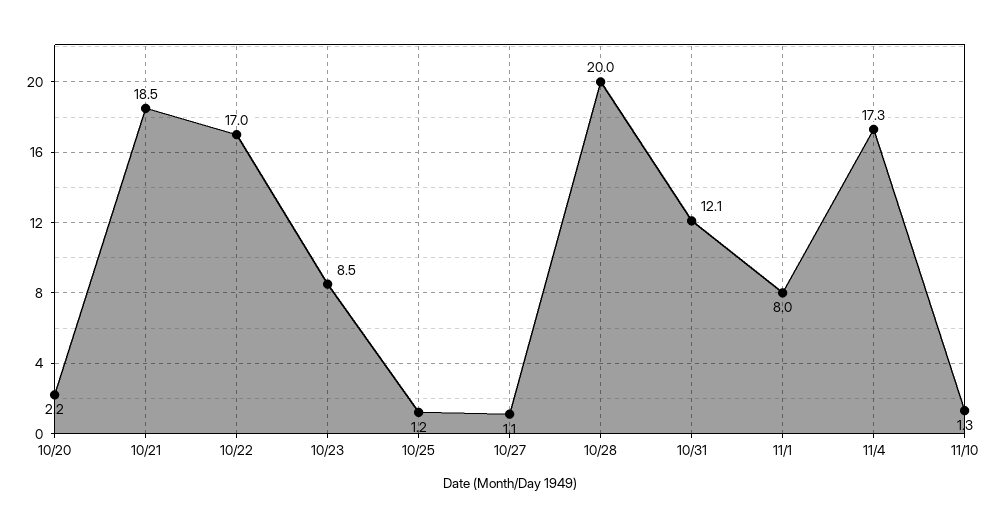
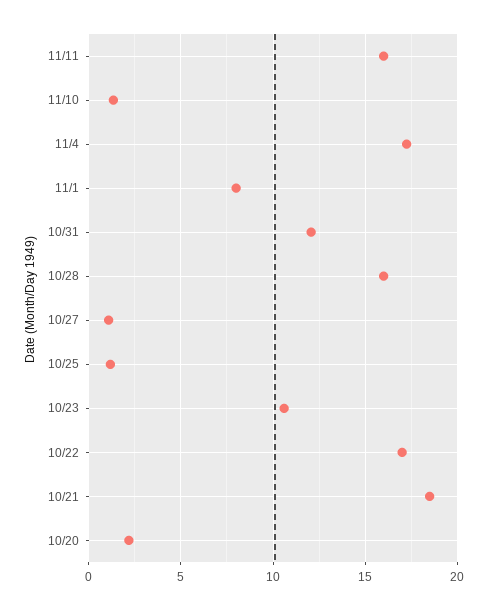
10/23: 8.5 -> 10.5
10/28: 20 -> 16
11/11: none -> 16

